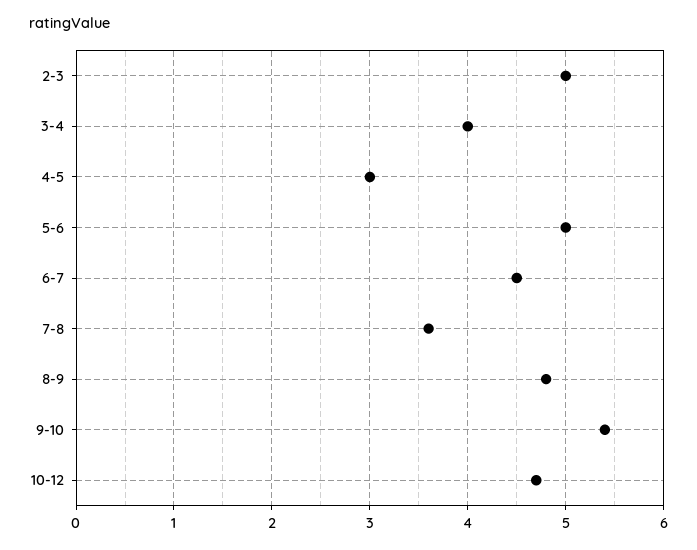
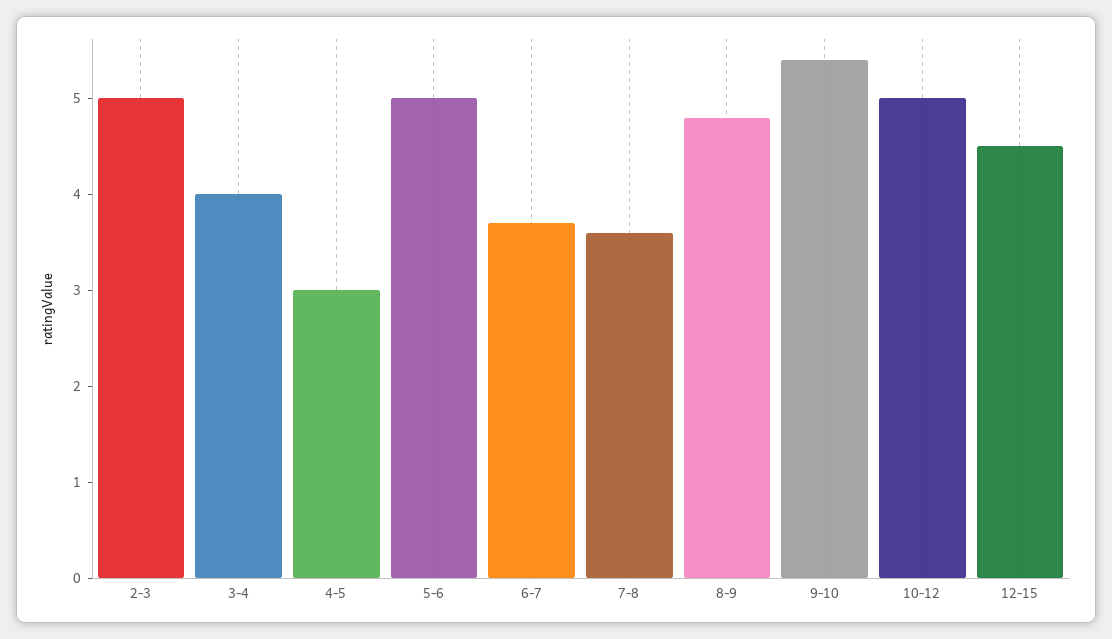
6-7: 4.5 -> 3.7
10-12: 4.7 -> 5
12-15: none -> 4.5

